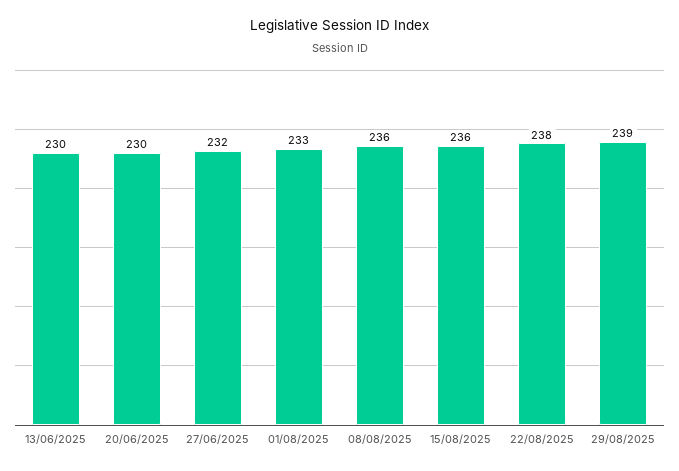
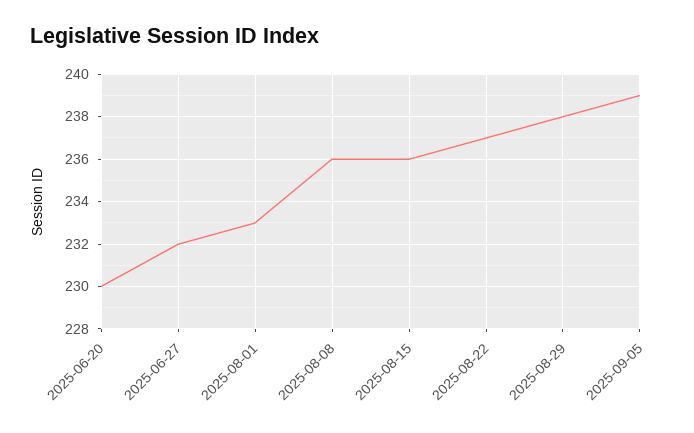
13/06/2025: 230 -> none
22/08/2025: 238 -> 237
29/08/2025: 239 -> 238
2025-09-05: none -> 239

